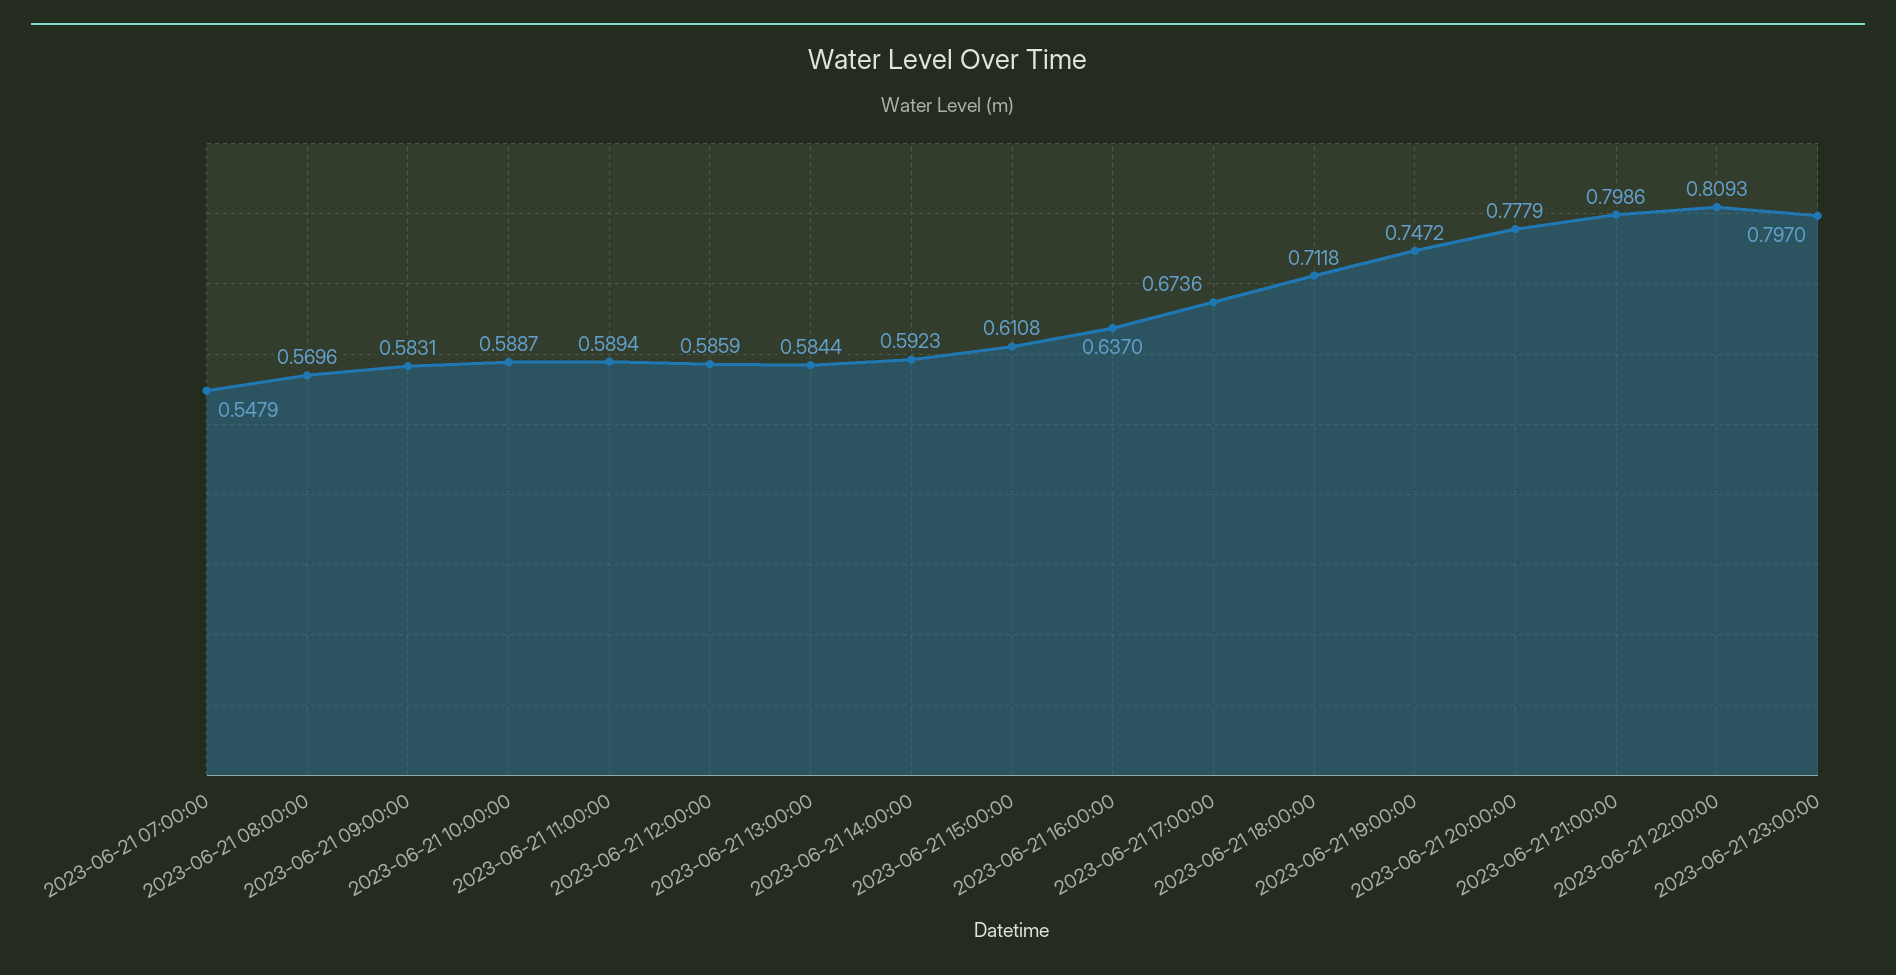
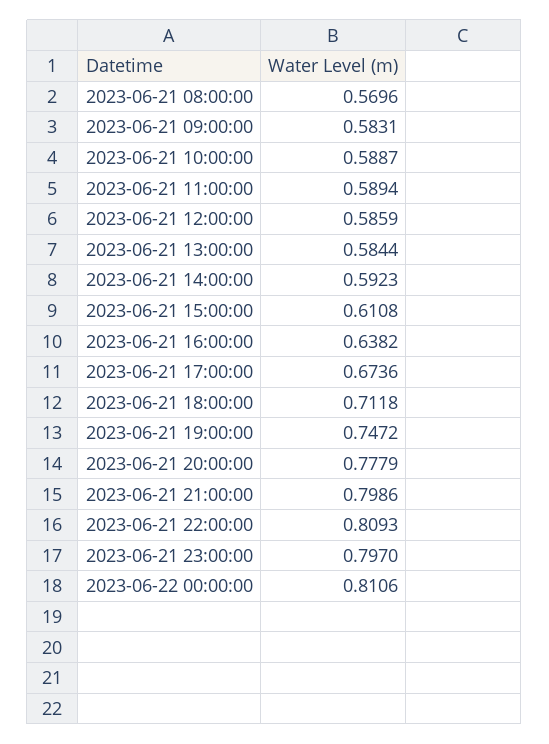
2023-06-21 07:00:00: 0.5479 -> none
2023-06-21 16:00:00: 0.637 -> 0.6382
2023-06-22 00:00:00: none -> 0.8106

